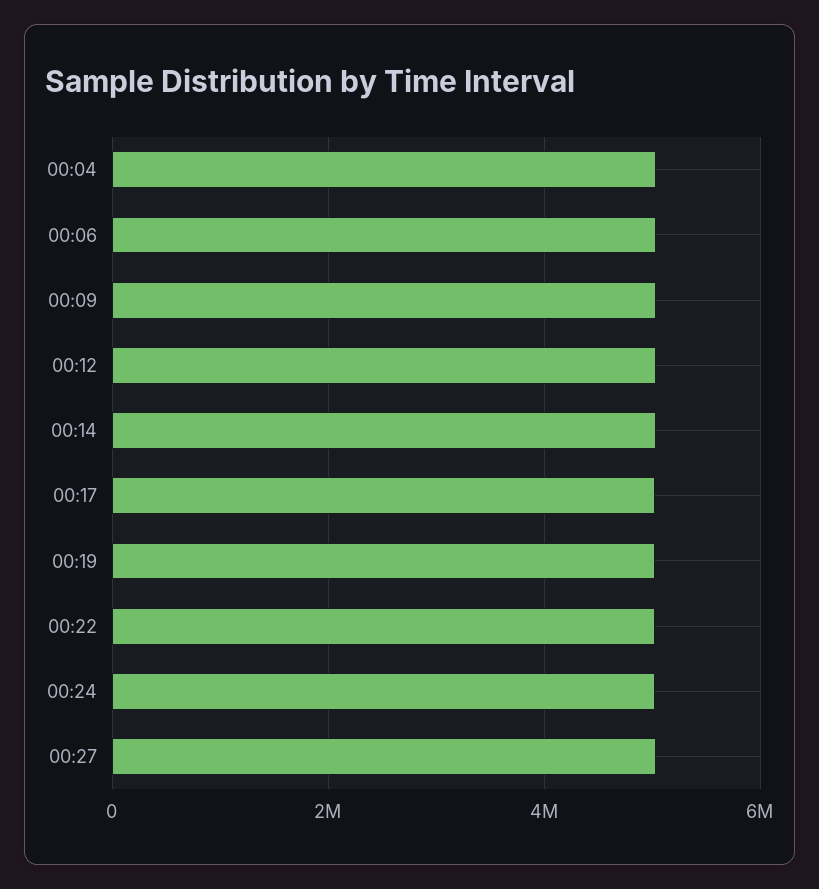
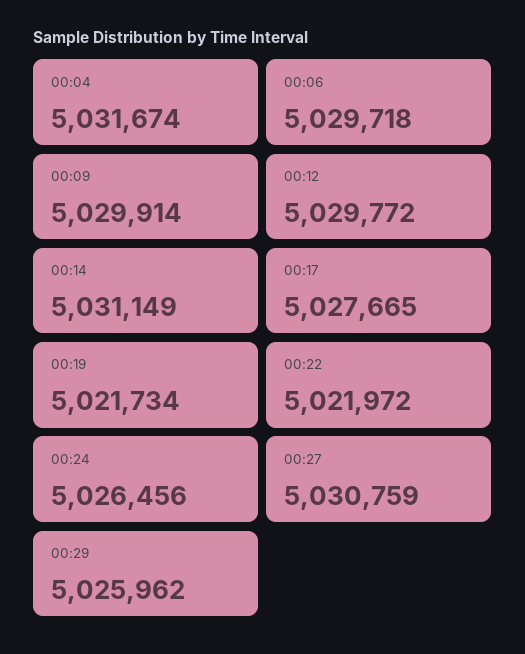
00:29: none -> 5025962

